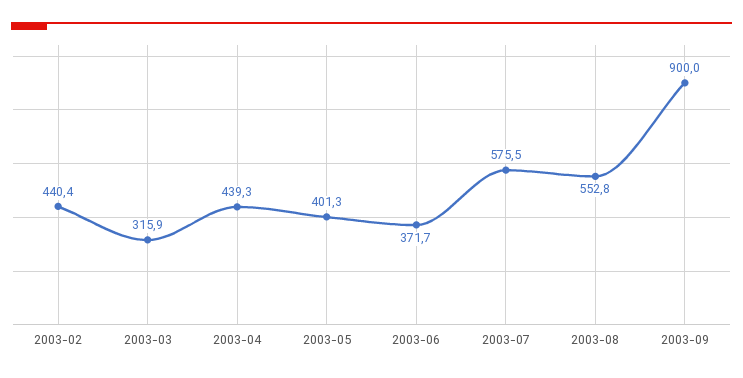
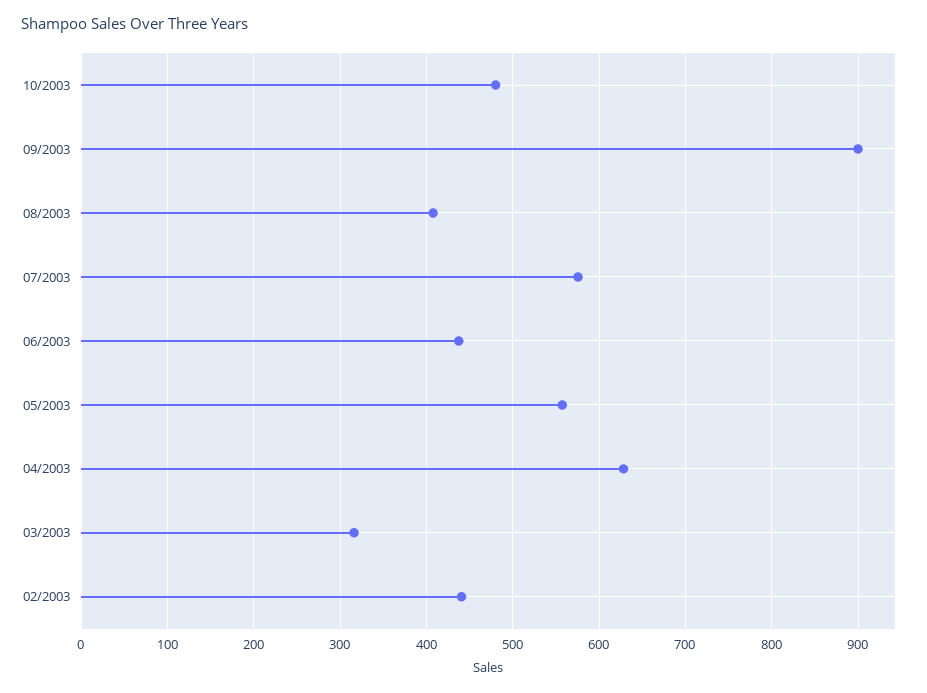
2003-04: 439.3 -> 630
2003-05: 401.3 -> 560
2003-06: 371.7 -> 440
2003-08: 552.8 -> 410
10/2003: none -> 480

